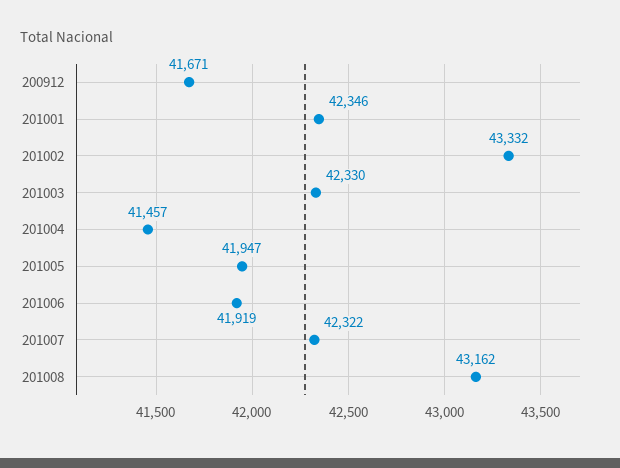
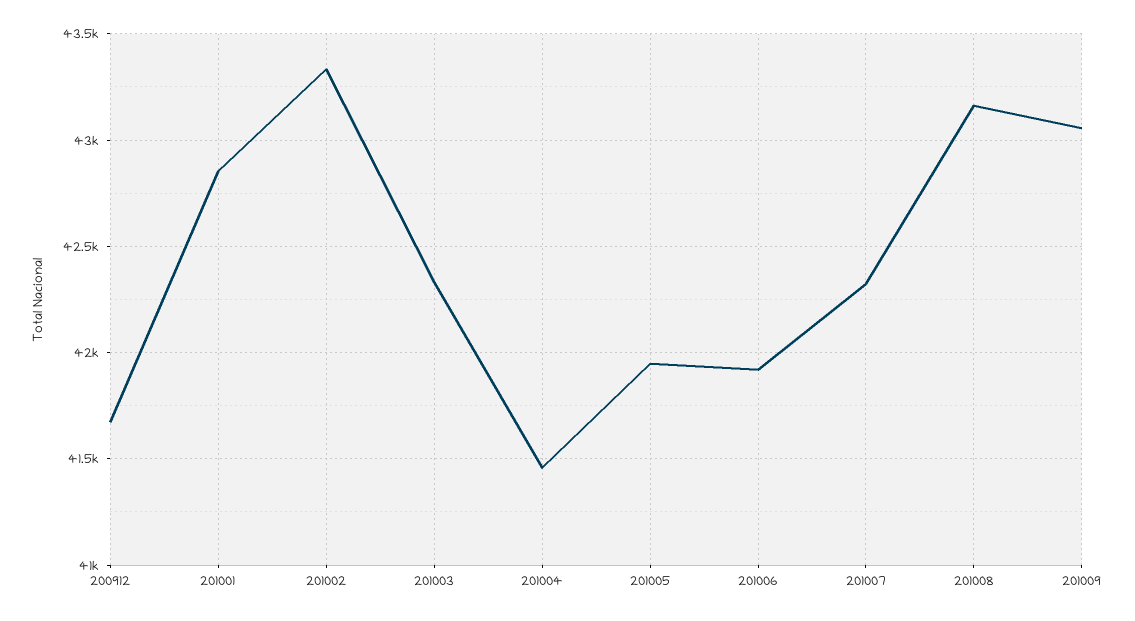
201001: 42346 -> 42850
201009: none -> 43050

